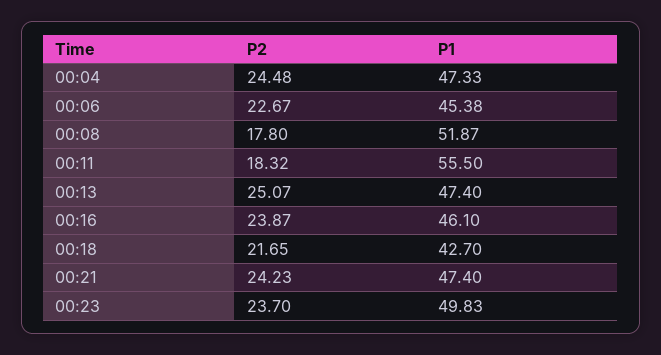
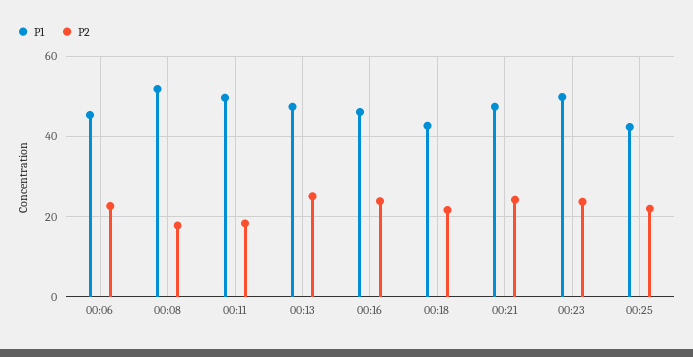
P2, 00:04: 24.48 -> none
P1, 00:04: 47.33 -> none
P1, 00:11: 55.5 -> 50
P1, 00:25: none -> 42
P2, 00:25: none -> 22

